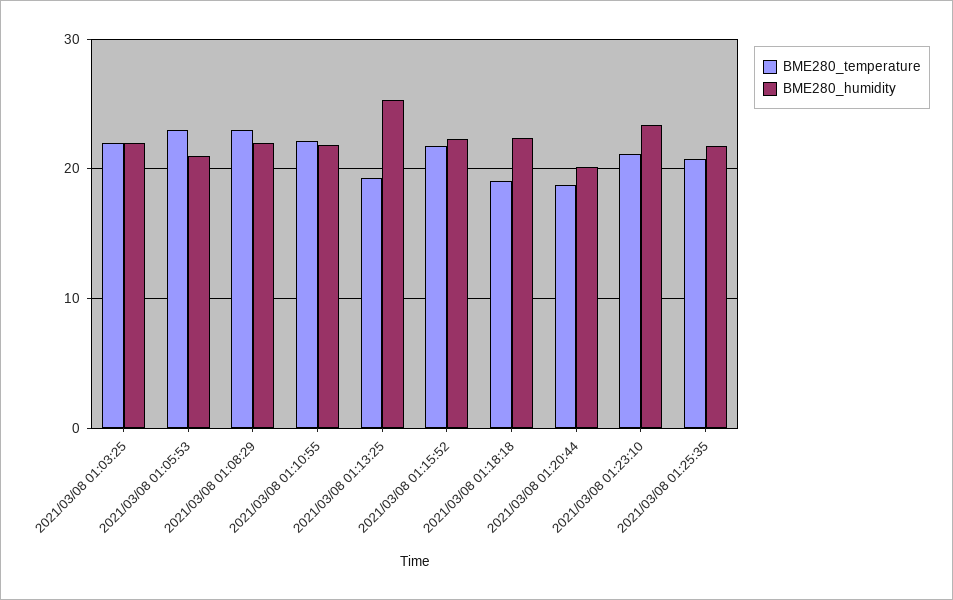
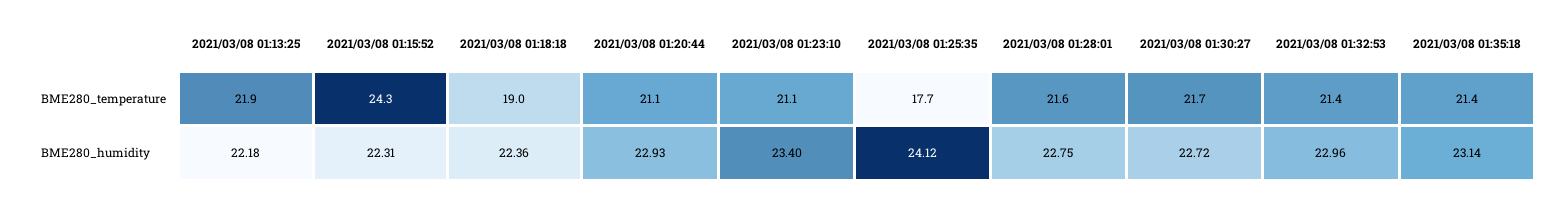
BME280_temperature, 2021/03/08 01:03:25: 22 -> none
BME280_humidity, 2021/03/08 01:03:25: 22 -> none
BME280_temperature, 2021/03/08 01:05:53: 23 -> none
BME280_humidity, 2021/03/08 01:05:53: 21 -> none
BME280_temperature, 2021/03/08 01:08:29: 23 -> none
BME280_humidity, 2021/03/08 01:08:29: 22 -> none
BME280_temperature, 2021/03/08 01:10:55: 22 -> none
BME280_humidity, 2021/03/08 01:10:55: 22 -> none
BME280_temperature, 2021/03/08 01:13:25: 19 -> 21.9
BME280_humidity, 2021/03/08 01:13:25: 25 -> 22.18
BME280_temperature, 2021/03/08 01:15:52: 22 -> 24.3
BME280_temperature, 2021/03/08 01:20:44: 19 -> 21.1
BME280_humidity, 2021/03/08 01:20:44: 20 -> 22.93
BME280_temperature, 2021/03/08 01:25:35: 21 -> 17.7
BME280_humidity, 2021/03/08 01:25:35: 22 -> 24.12
BME280_temperature, 2021/03/08 01:28:01: none -> 21.6
BME280_temperature, 2021/03/08 01:30:27: none -> 21.7
BME280_temperature, 2021/03/08 01:32:53: none -> 21.4
BME280_temperature, 2021/03/08 01:35:18: none -> 21.4
BME280_humidity, 2021/03/08 01:28:01: none -> 22.75
BME280_humidity, 2021/03/08 01:30:27: none -> 22.72
BME280_humidity, 2021/03/08 01:32:53: none -> 22.96
BME280_humidity, 2021/03/08 01:35:18: none -> 23.14

